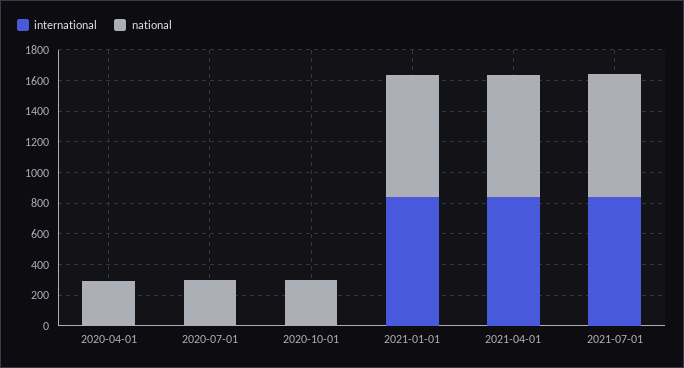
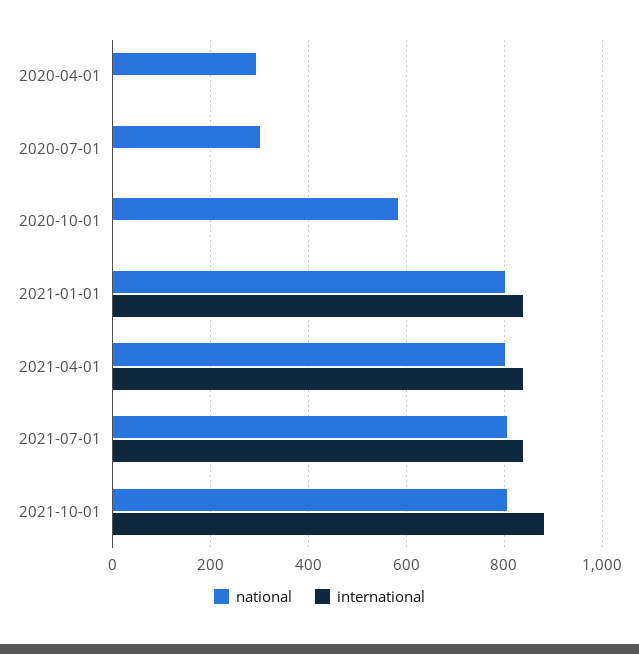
national, 2020-10-01: 300 -> 580
national, 2021-10-01: none -> 800
international, 2021-10-01: none -> 880

